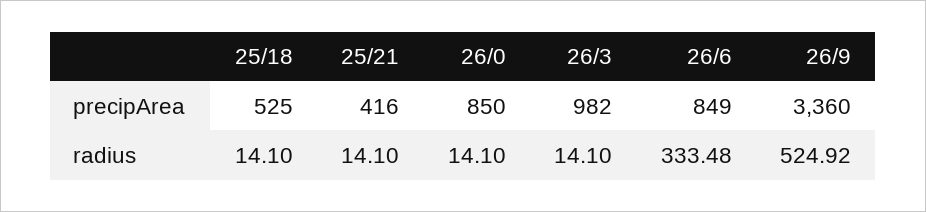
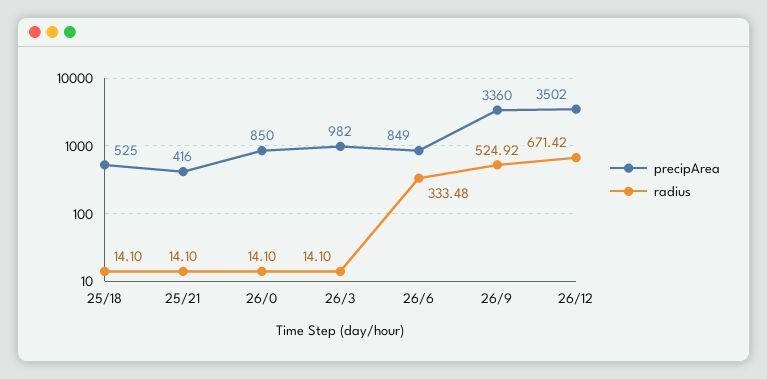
precipArea, 26/12: none -> 3502
radius, 26/12: none -> 671.42

